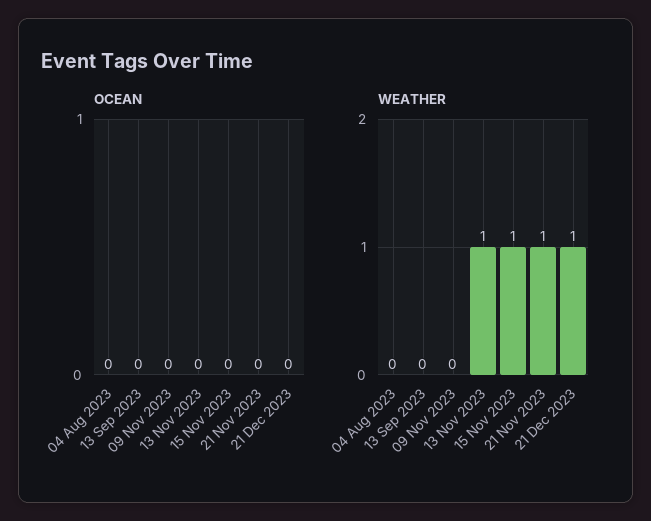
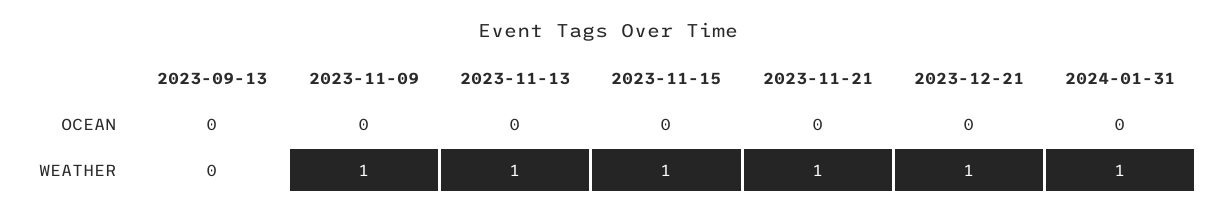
OCEAN, 04 Aug 2023: 0 -> none
WEATHER, 04 Aug 2023: 0 -> none
WEATHER, 09 Nov 2023: 0 -> 1
OCEAN, 2024-01-31: none -> 0
WEATHER, 2024-01-31: none -> 1

